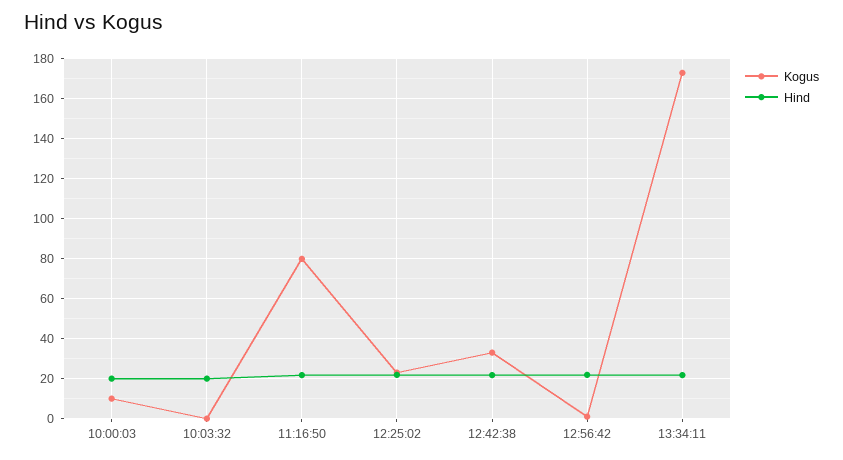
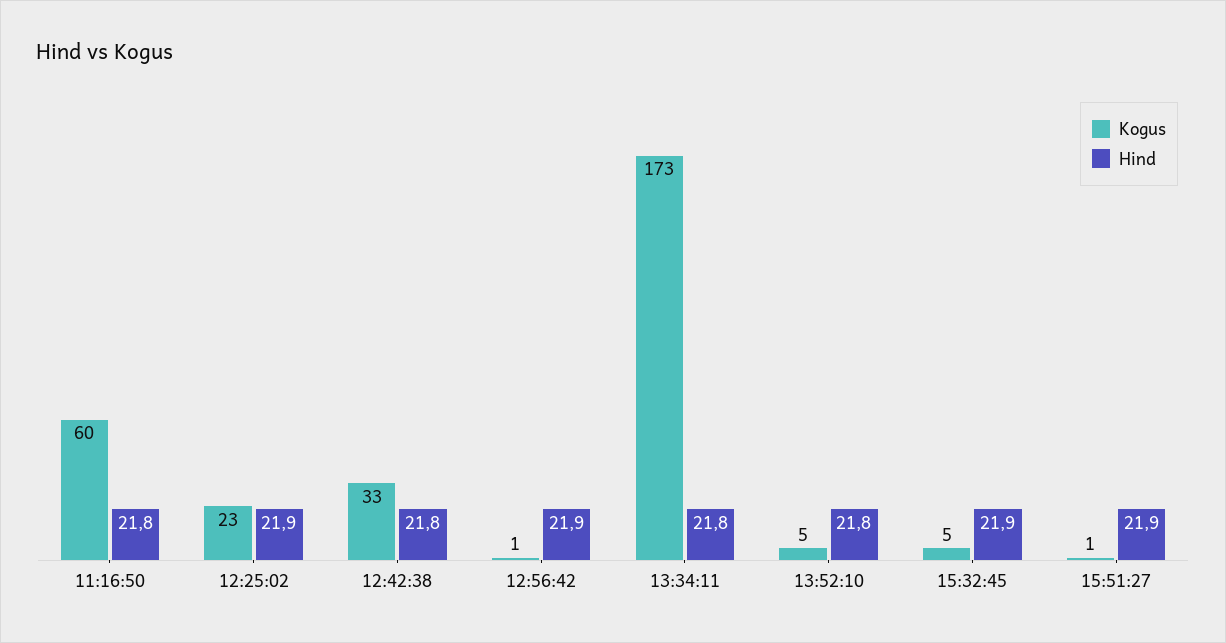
Kogus, 10:00:03: 10 -> none
Hind, 10:00:03: 20 -> none
Kogus, 10:03:32: 0 -> none
Hind, 10:03:32: 20 -> none
Kogus, 11:16:50: 80 -> 60
Kogus, 13:52:10: none -> 5
Hind, 13:52:10: none -> 21.8
Kogus, 15:32:45: none -> 5
Hind, 15:32:45: none -> 21.9
Kogus, 15:51:27: none -> 1
Hind, 15:51:27: none -> 21.9

